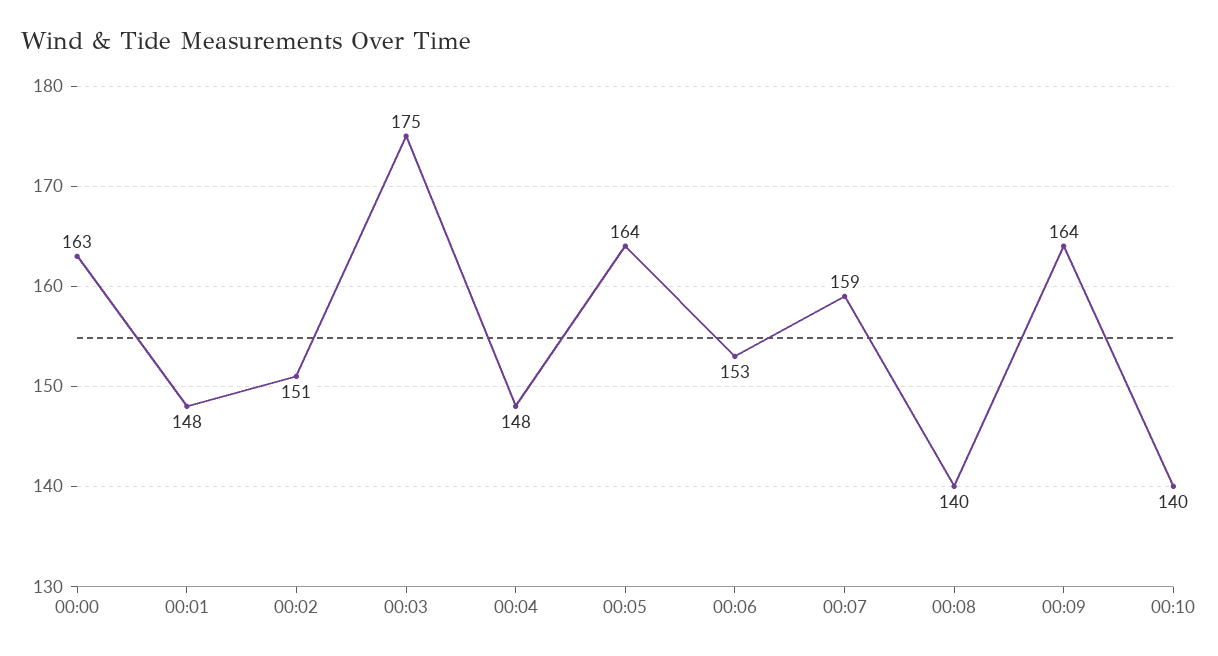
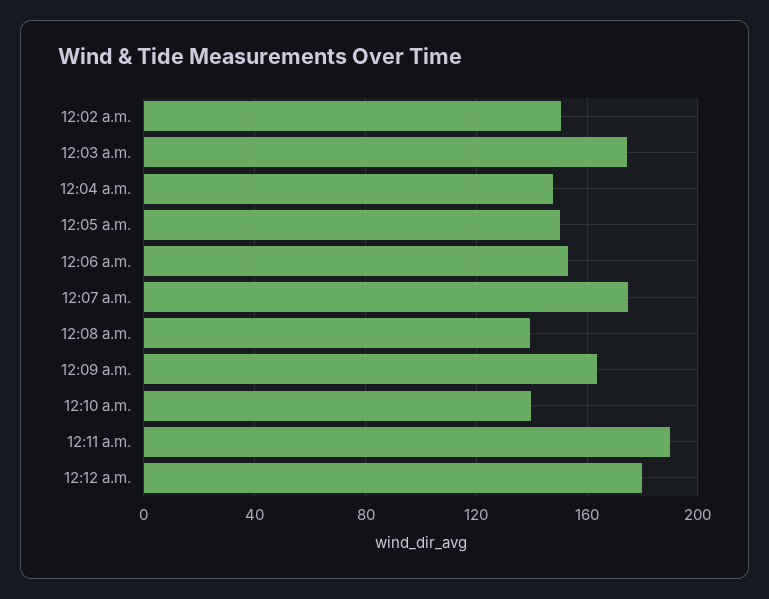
00:00: 163 -> none
00:01: 148 -> none
00:05: 164 -> 150
00:07: 159 -> 175
12:11 a.m.: none -> 190
12:12 a.m.: none -> 180

